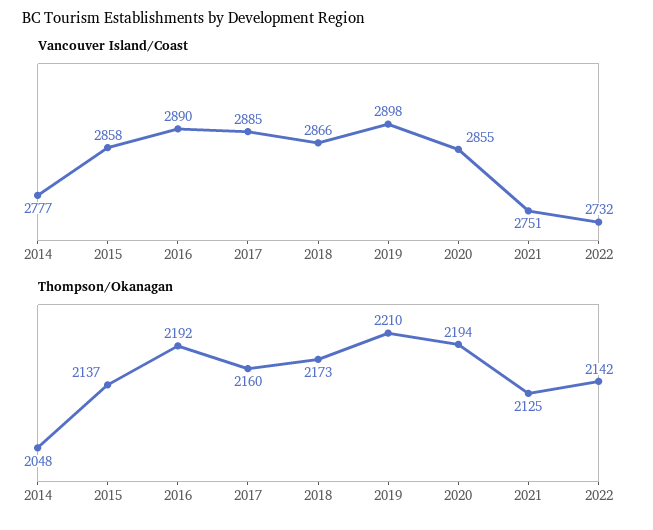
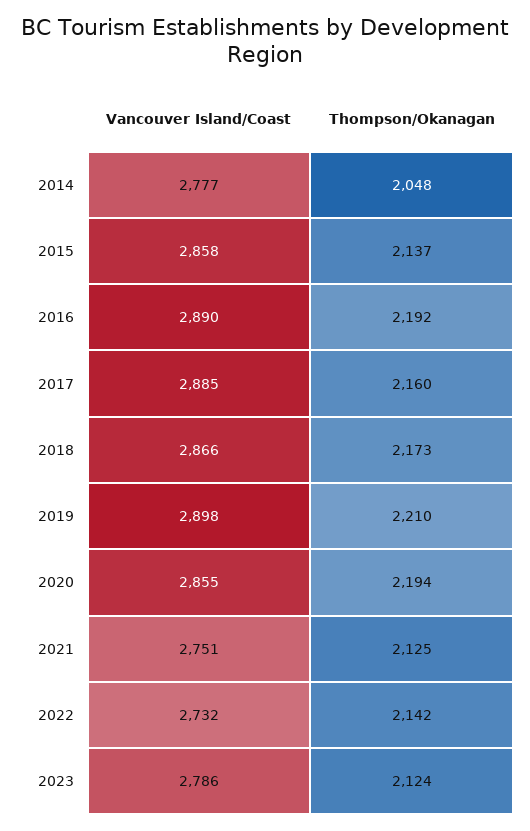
Vancouver Island/Coast, 2023: none -> 2786
Thompson/Okanagan, 2023: none -> 2124

